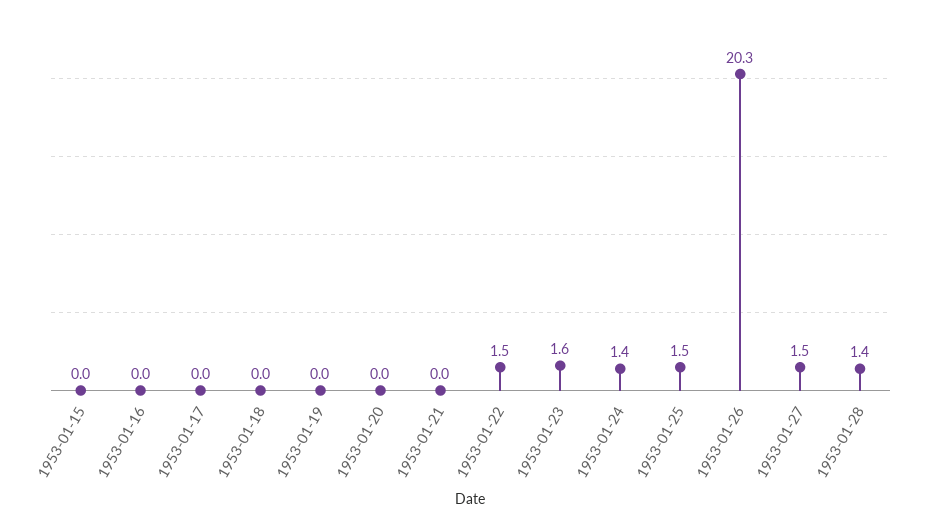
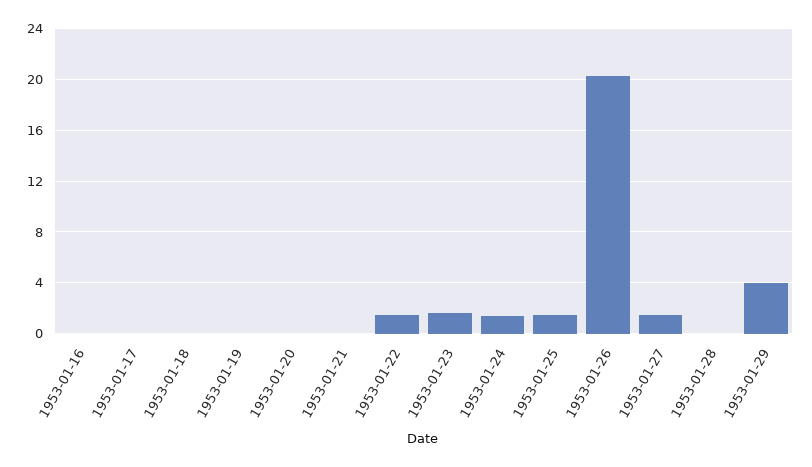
1953-01-15: 0 -> none
1953-01-28: 1.4 -> 0
1953-01-29: none -> 4

